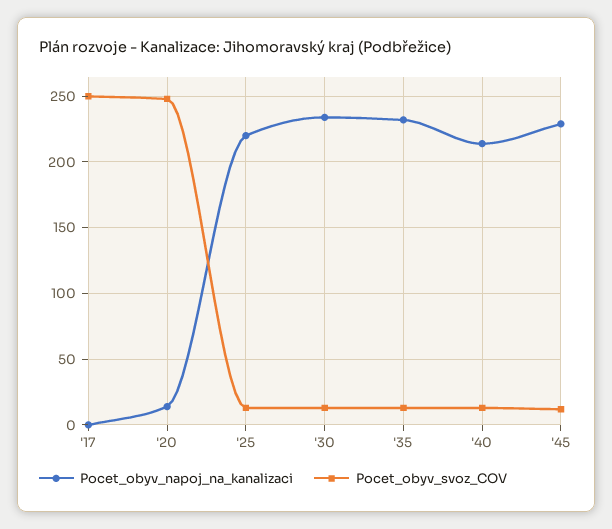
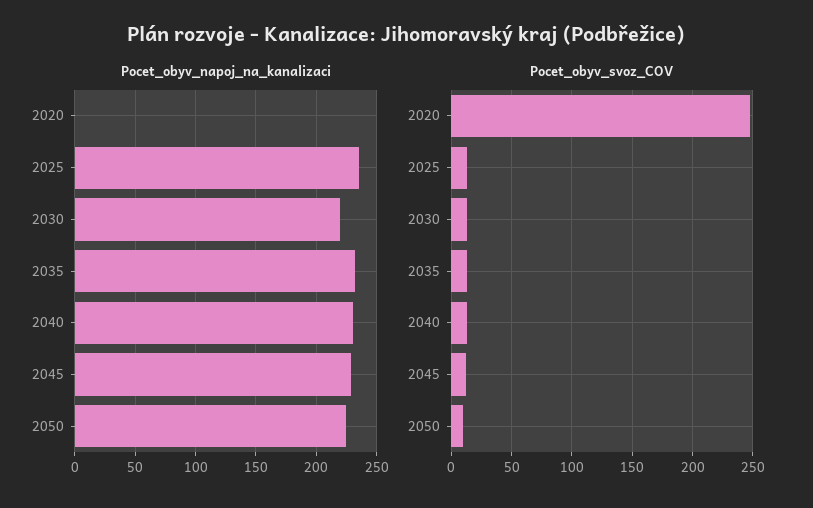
Pocet_obyv_napoj_na_kanalizaci, '17: 0 -> none
Pocet_obyv_svoz_COV, '17: 250 -> none
Pocet_obyv_napoj_na_kanalizaci, '20: 15 -> 0
Pocet_obyv_napoj_na_kanalizaci, '25: 220 -> 235
Pocet_obyv_napoj_na_kanalizaci, '30: 235 -> 220
Pocet_obyv_napoj_na_kanalizaci, '40: 215 -> 230
Pocet_obyv_napoj_na_kanalizaci, 2050: none -> 225
Pocet_obyv_svoz_COV, 2050: none -> 10

